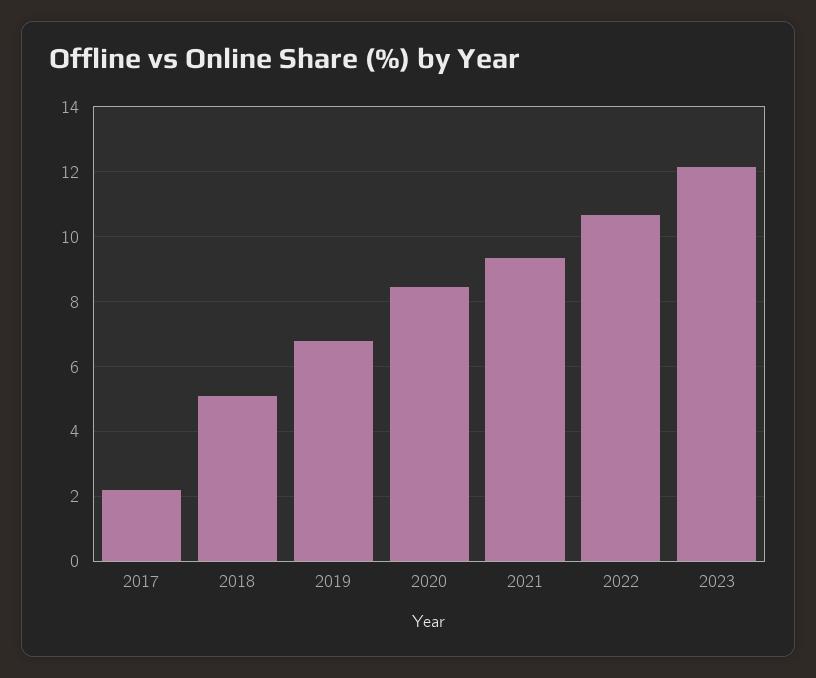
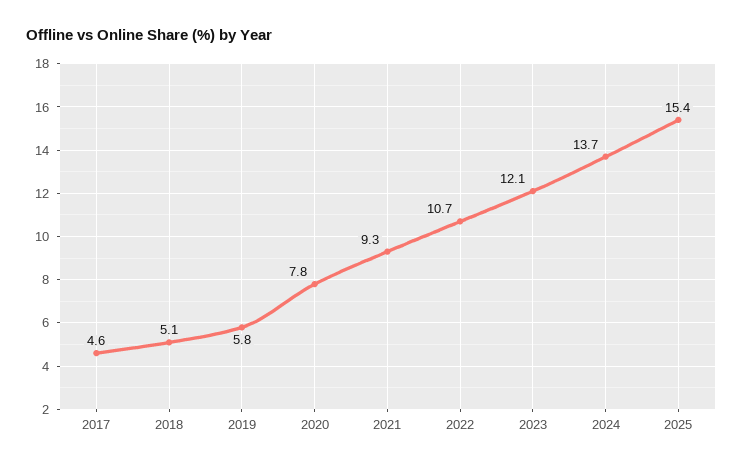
2017: 2.2 -> 4.6
2019: 6.8 -> 5.8
2020: 8.4 -> 7.8
2024: none -> 13.7
2025: none -> 15.4

